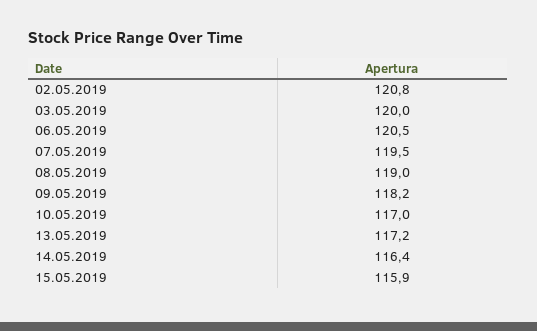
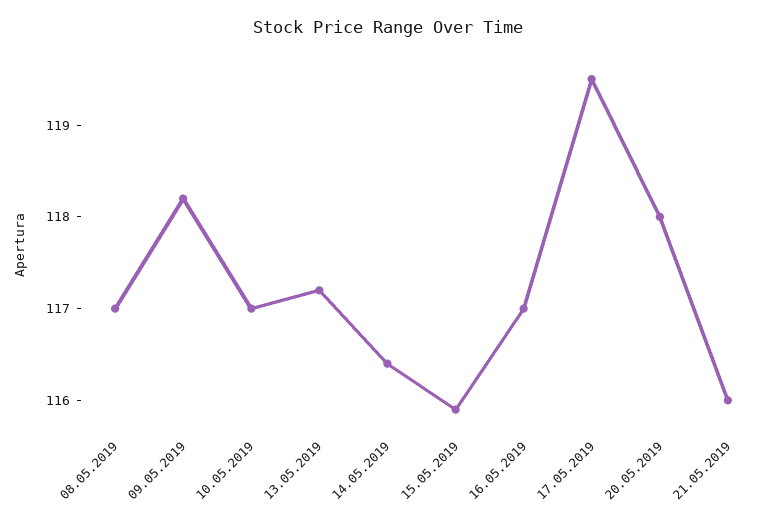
02.05.2019: 120.8 -> none
03.05.2019: 120 -> none
06.05.2019: 120.5 -> none
07.05.2019: 119.5 -> none
08.05.2019: 119 -> 117
16.05.2019: none -> 117
17.05.2019: none -> 119.5
20.05.2019: none -> 118
21.05.2019: none -> 116

